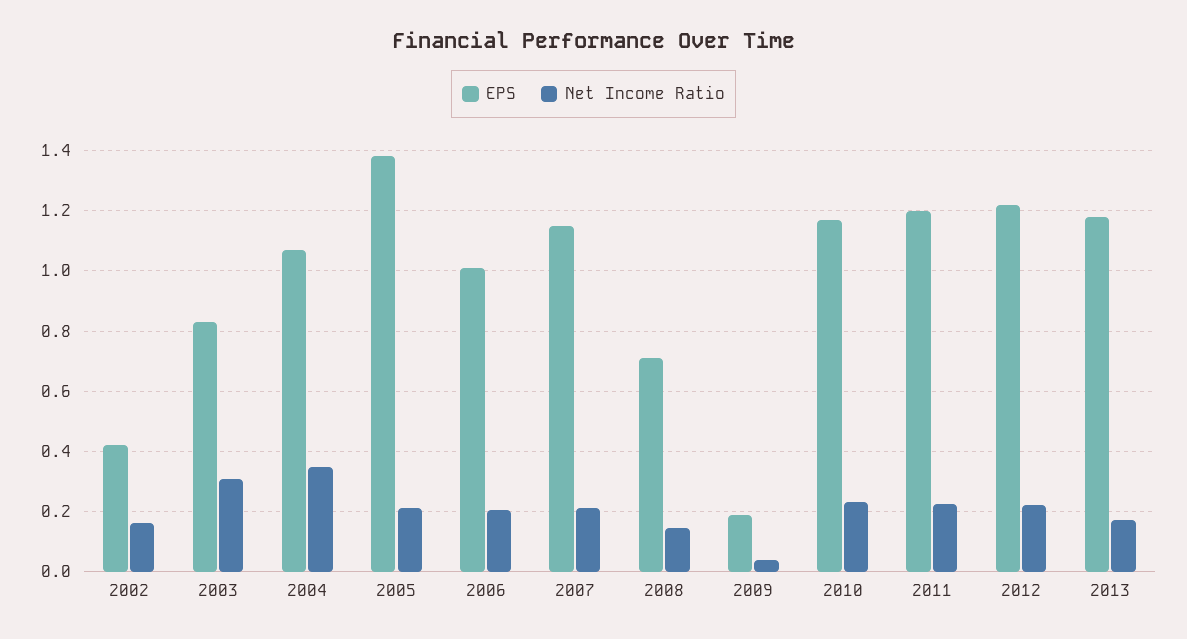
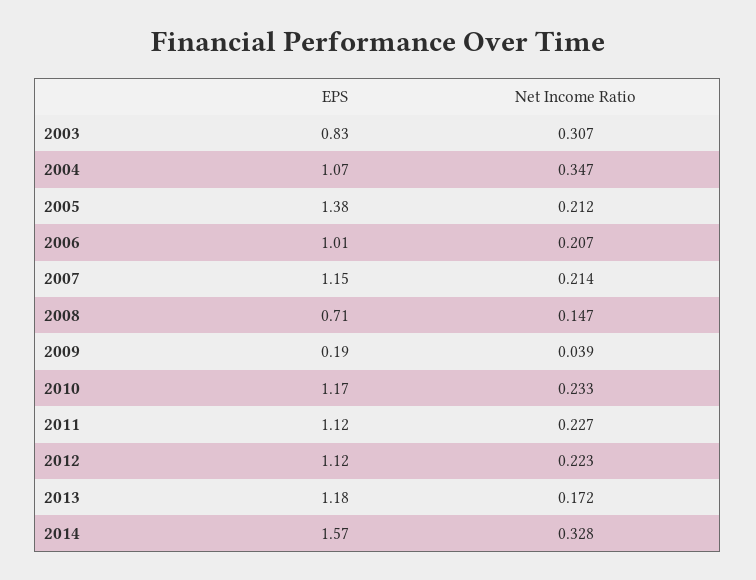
EPS, 2002: 0.42 -> none
Net Income Ratio, 2002: 0.16 -> none
EPS, 2011: 1.2 -> 1.12
EPS, 2012: 1.22 -> 1.12
EPS, 2014: none -> 1.57
Net Income Ratio, 2014: none -> 0.328

